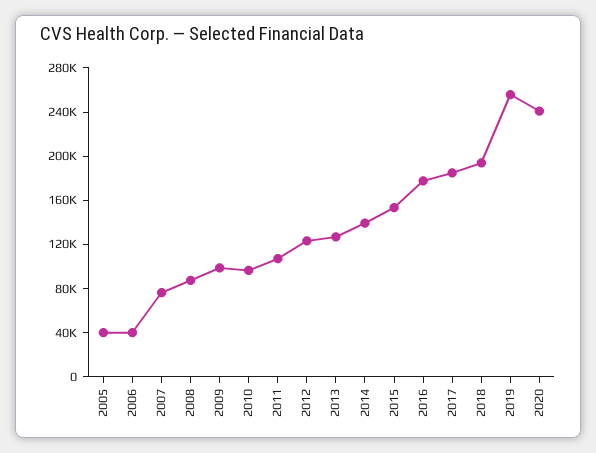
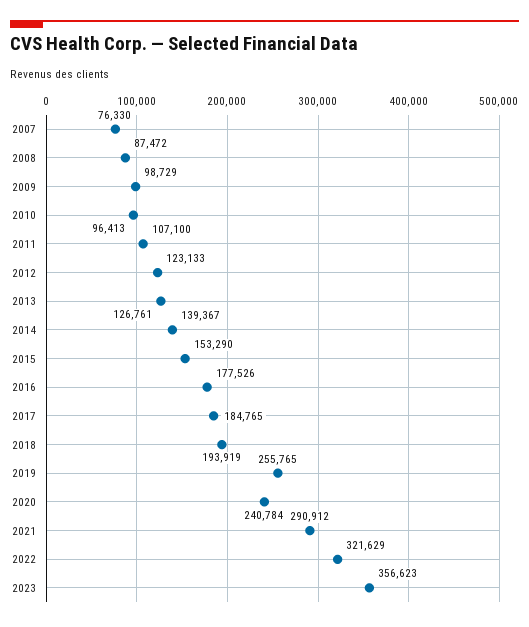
2005: 40000 -> none
2006: 40000 -> none
2021: none -> 290912
2022: none -> 321629
2023: none -> 356623

